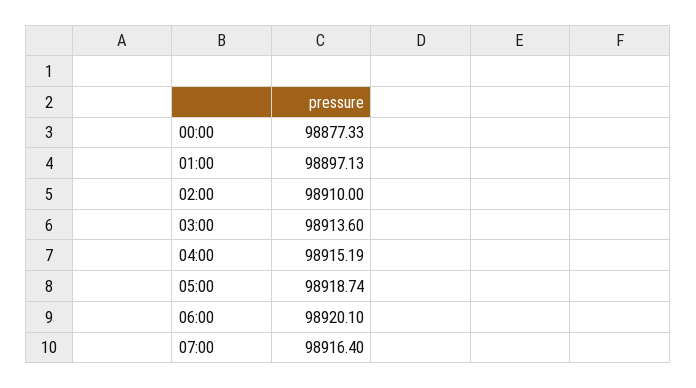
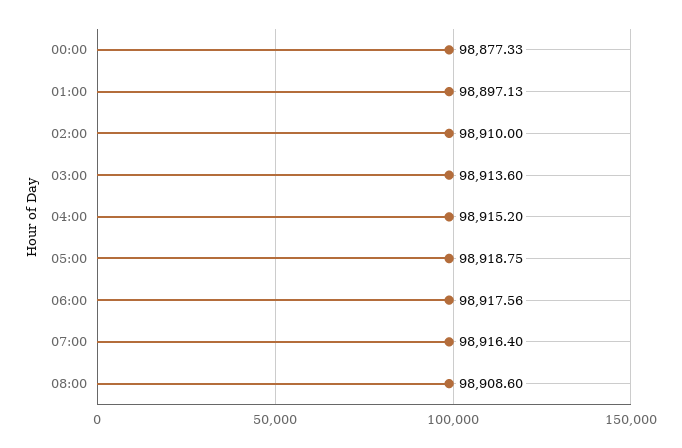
04:00: 98915.19 -> 98915.2
05:00: 98918.74 -> 98918.75
06:00: 98920.1 -> 98917.56
08:00: none -> 98908.6

